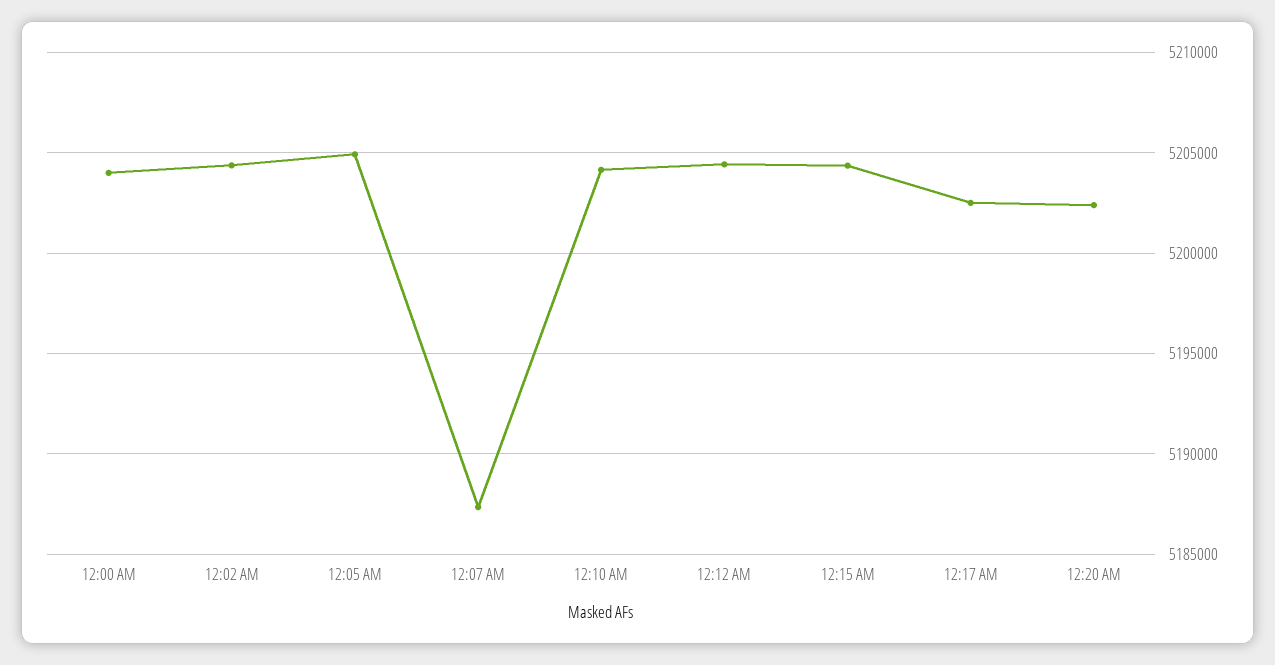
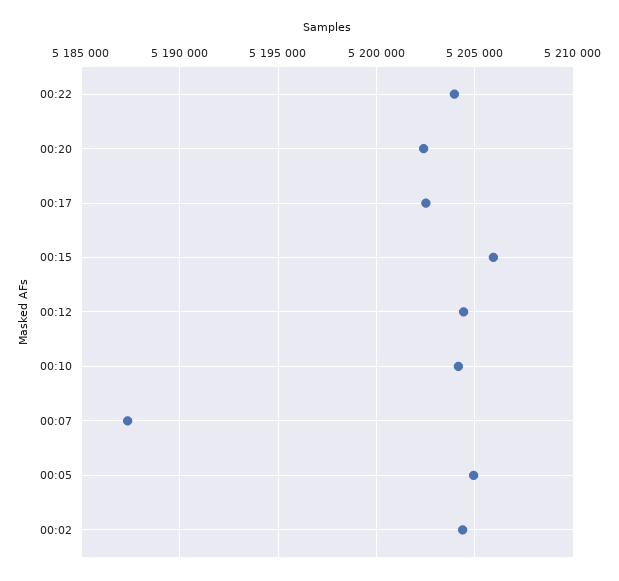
12:00 AM: 5204000 -> none
12:15 AM: 5204500 -> 5206000
00:22: none -> 5204000

